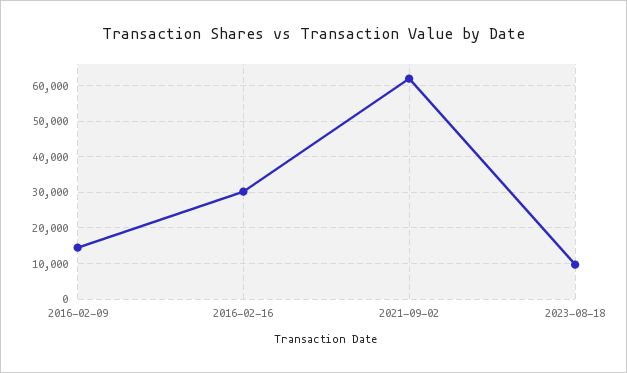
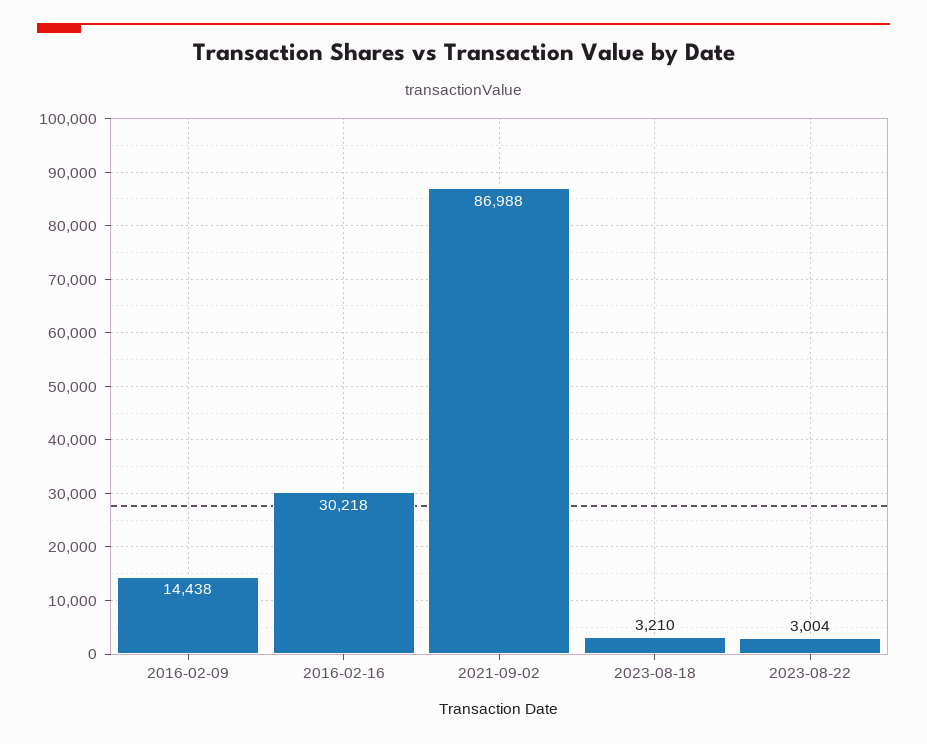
2021-09-02: 62000 -> 86988
2023-08-18: 10000 -> 3210
2023-08-22: none -> 3004

